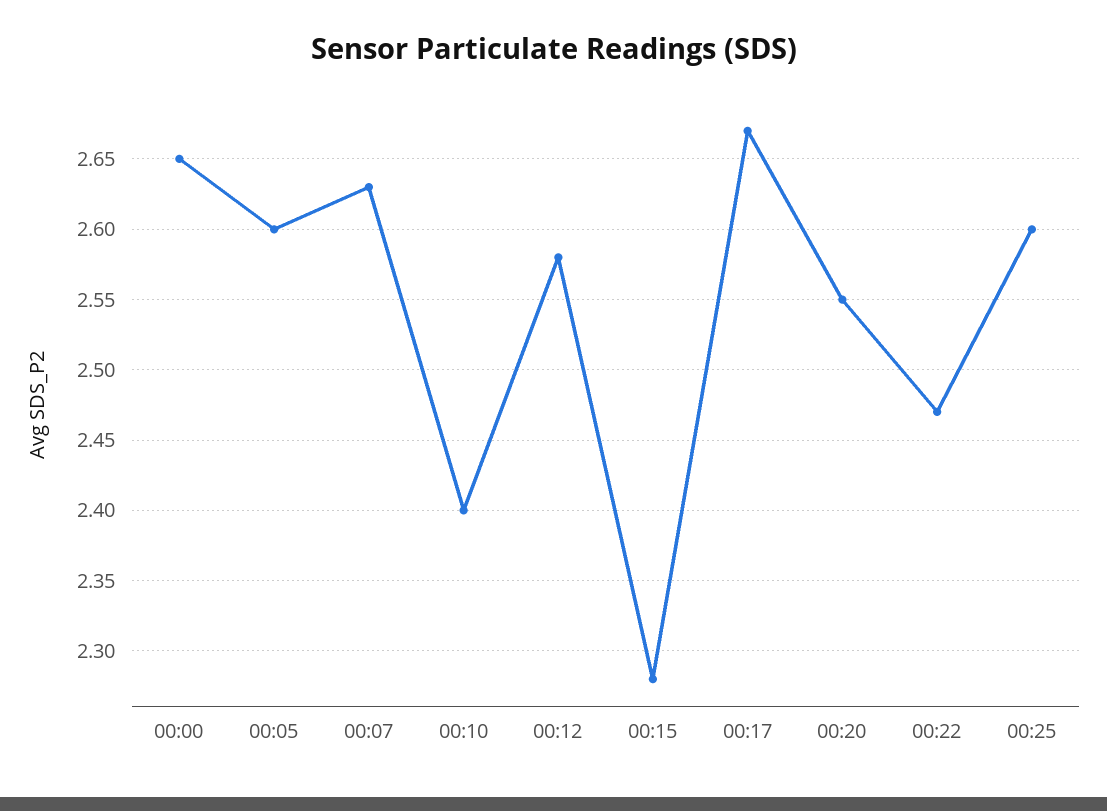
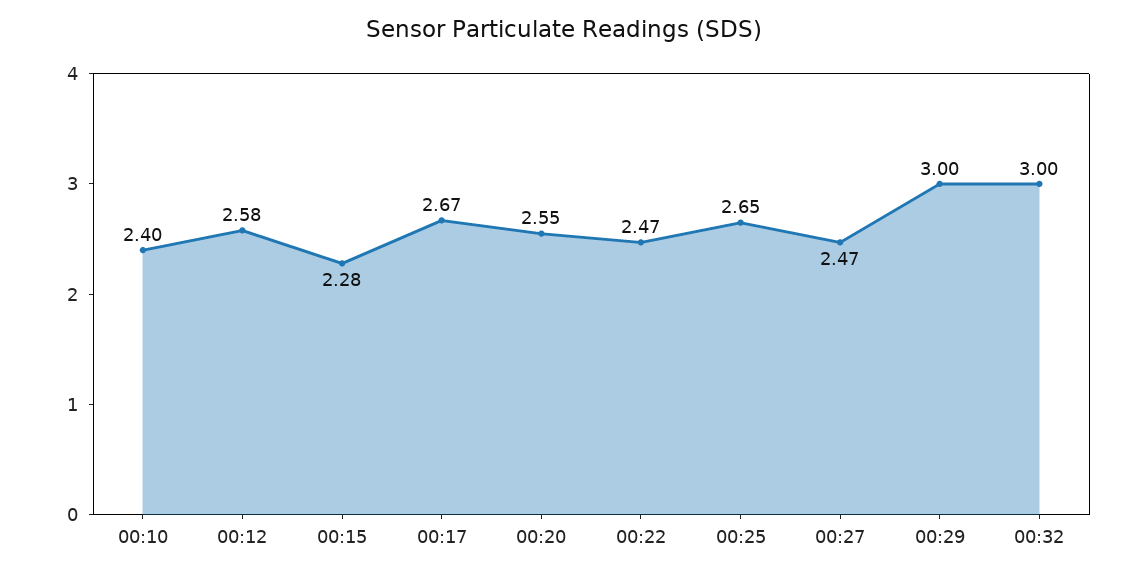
00:00: 2.65 -> none
00:05: 2.6 -> none
00:07: 2.63 -> none
00:25: 2.6 -> 2.65
00:27: none -> 2.47
00:29: none -> 3
00:32: none -> 3

